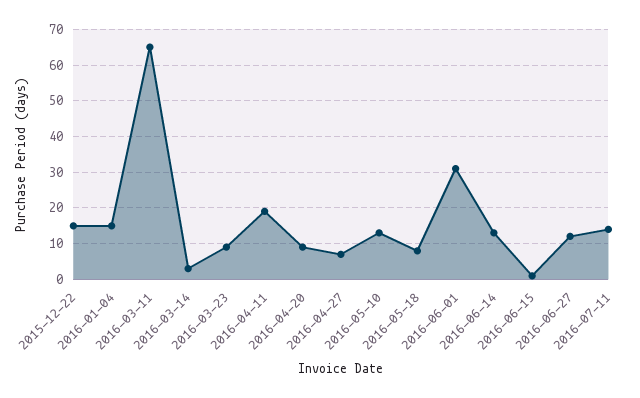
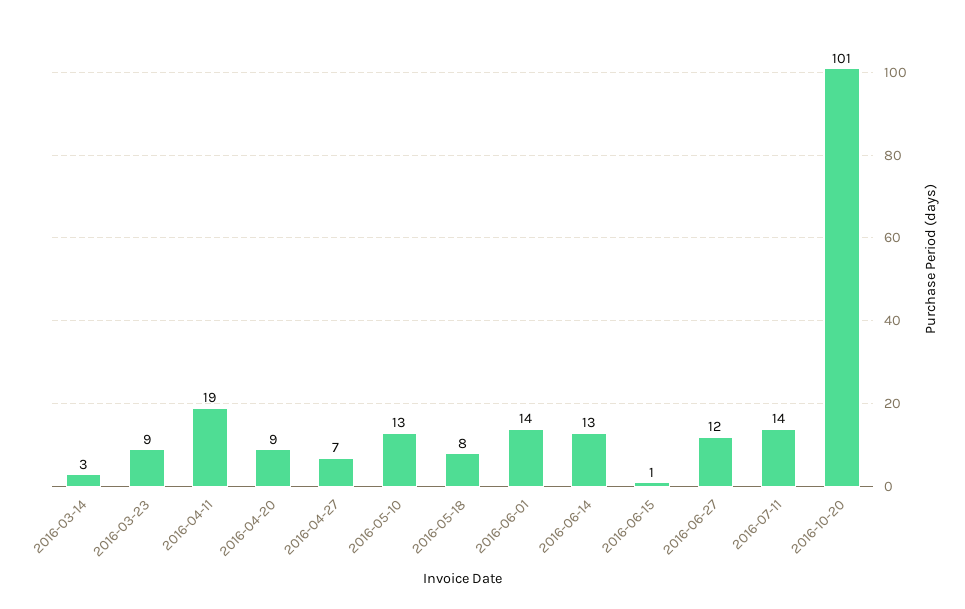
2015-12-22: 15 -> none
2016-01-04: 15 -> none
2016-03-11: 65 -> none
2016-06-01: 30 -> 14
2016-10-20: none -> 101

